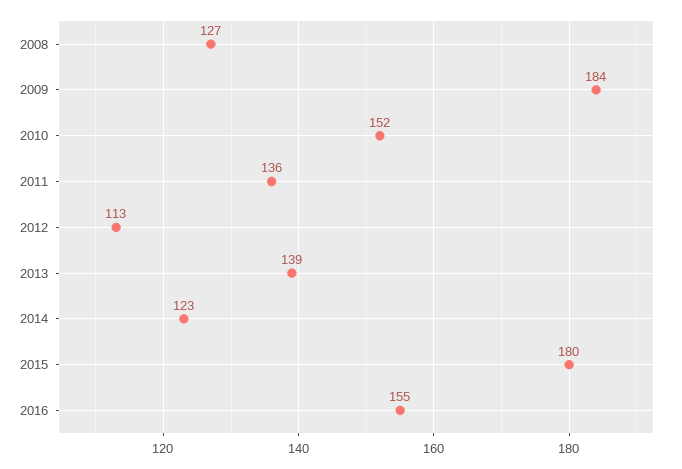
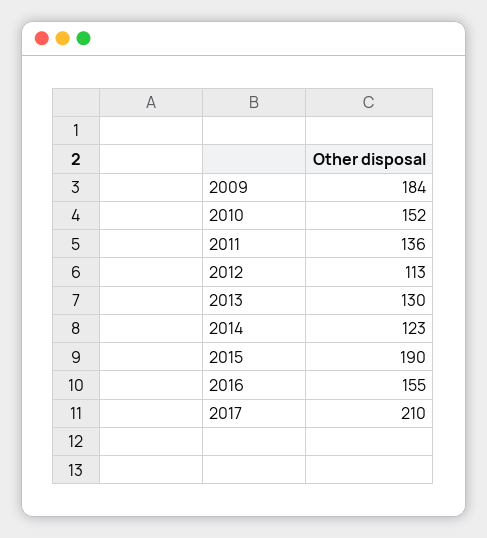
2008: 127 -> none
2013: 139 -> 130
2015: 180 -> 190
2017: none -> 210

